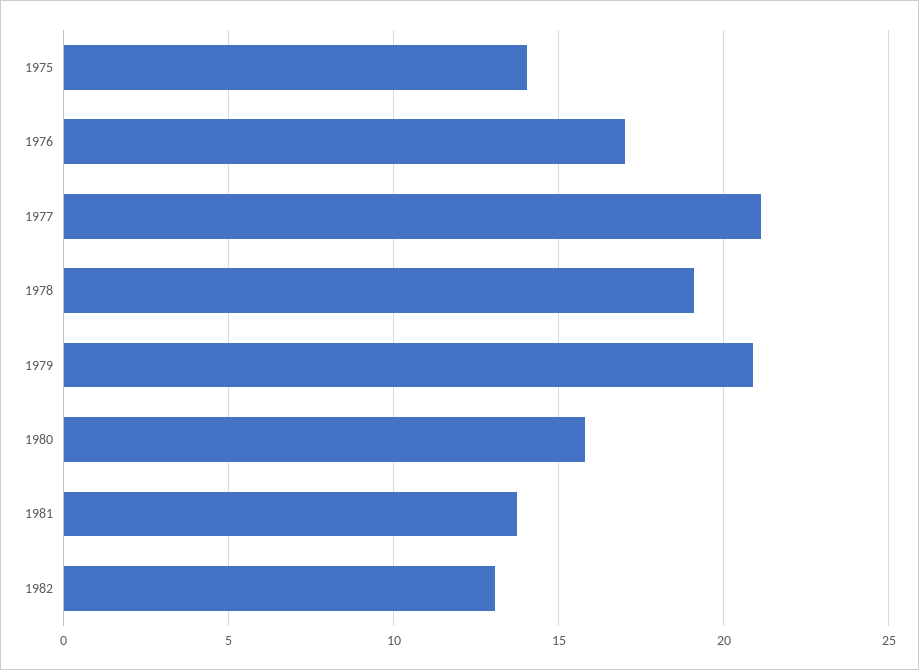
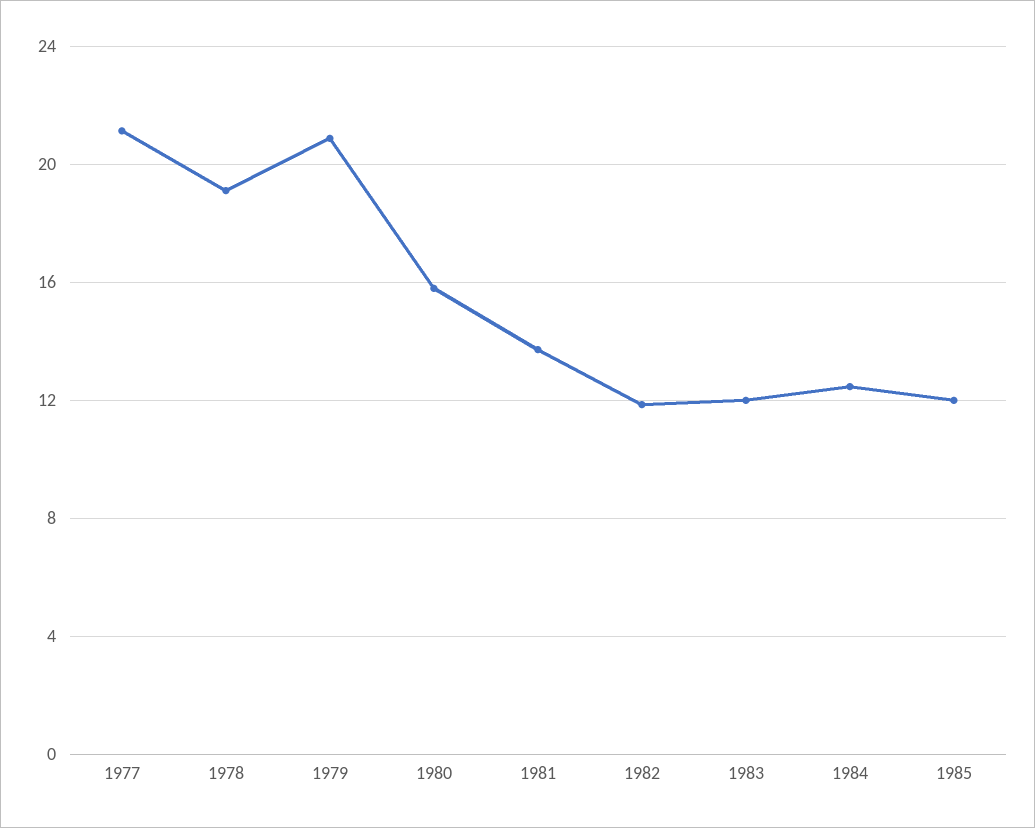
1975: 14 -> none
1976: 17 -> none
1982: 13 -> 12
1983: none -> 12
1984: none -> 12.5
1985: none -> 12

